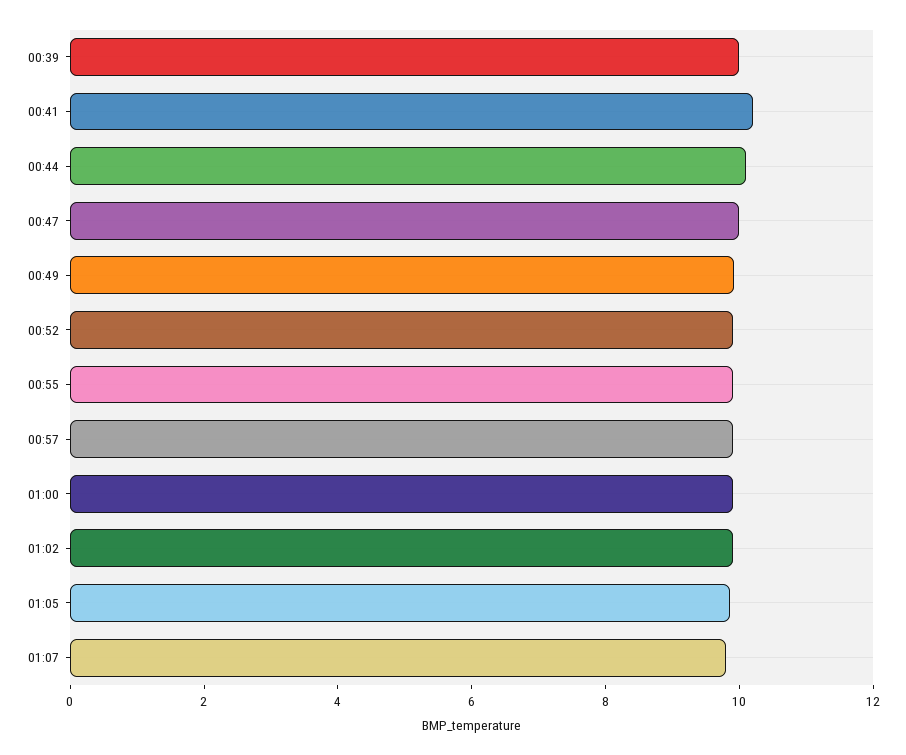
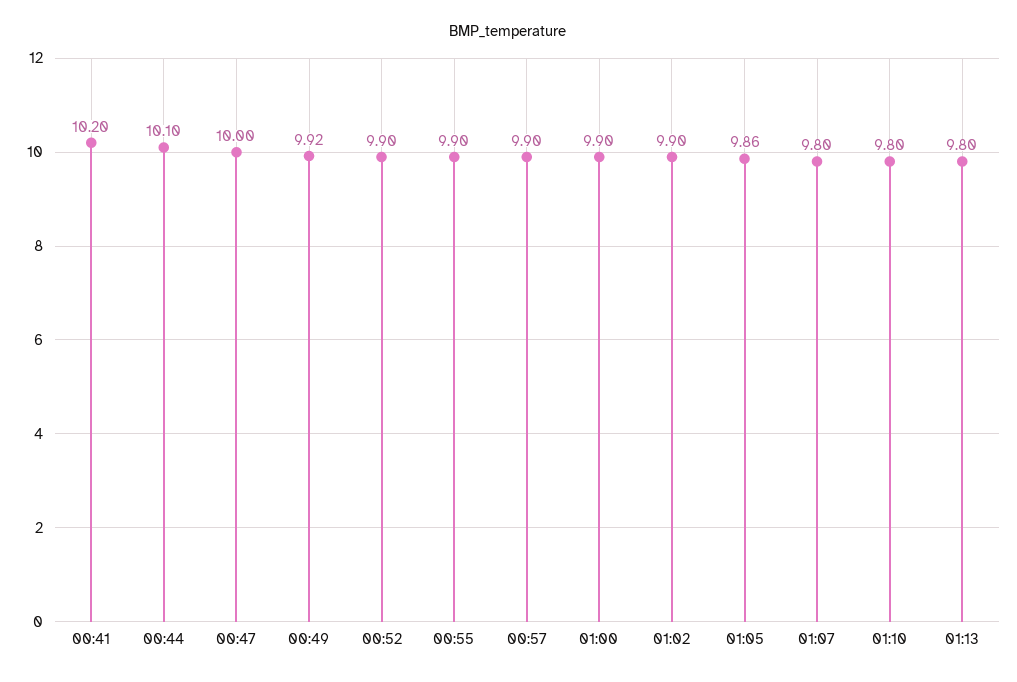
00:39: 10 -> none
01:10: none -> 9.8
01:13: none -> 9.8

